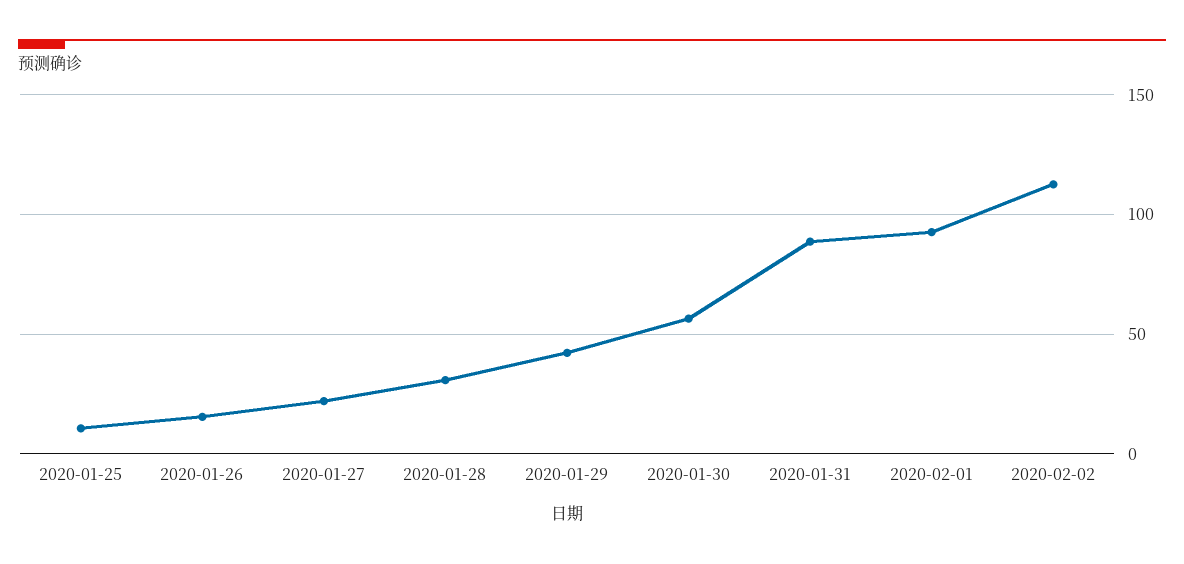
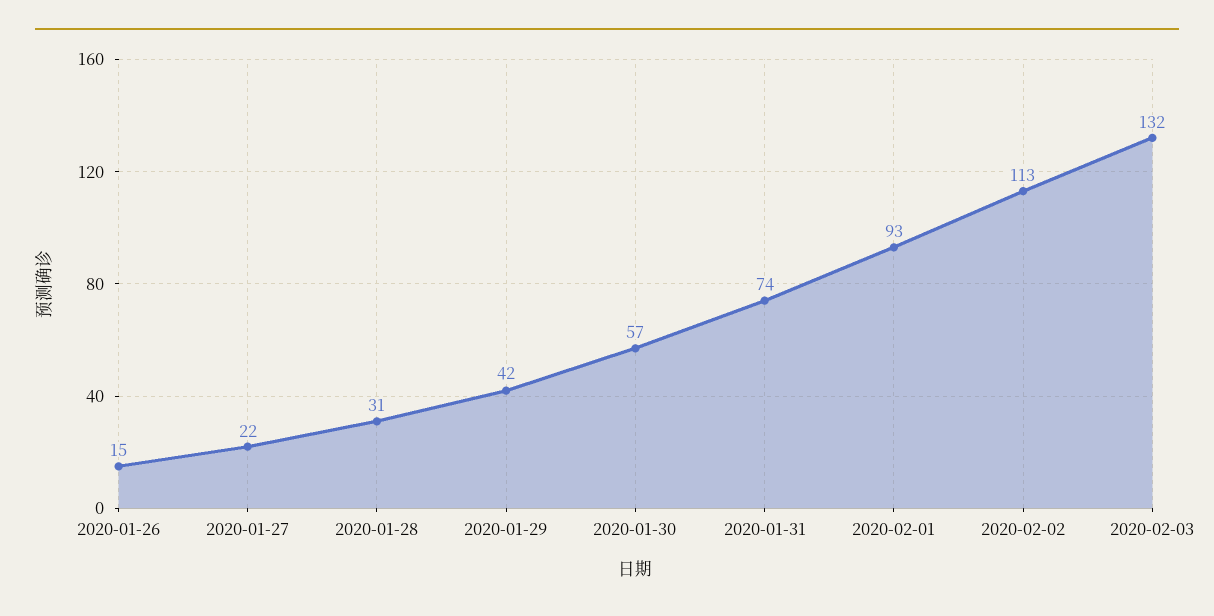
2020-01-25: 10 -> none
2020-01-31: 90 -> 74
2020-02-03: none -> 132

